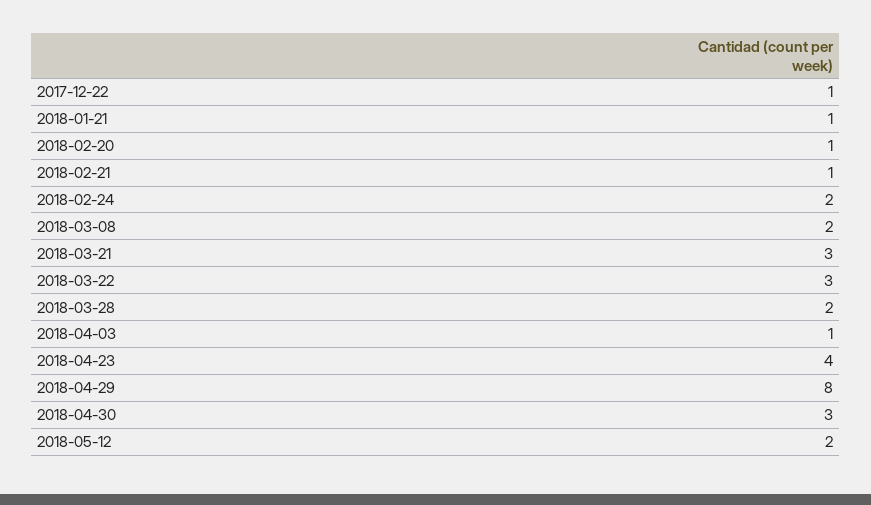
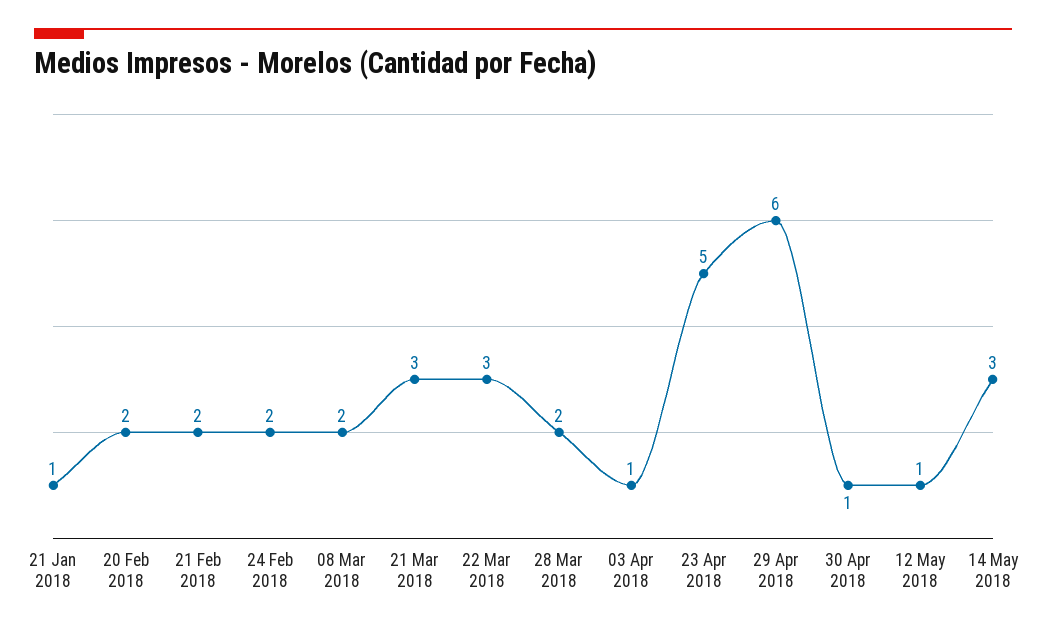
2017-12-22: 1 -> none
2018-02-20: 1 -> 2
2018-02-21: 1 -> 2
2018-04-23: 4 -> 5
2018-04-29: 8 -> 6
2018-04-30: 3 -> 1
2018-05-12: 2 -> 1
14 May 2018: none -> 3

